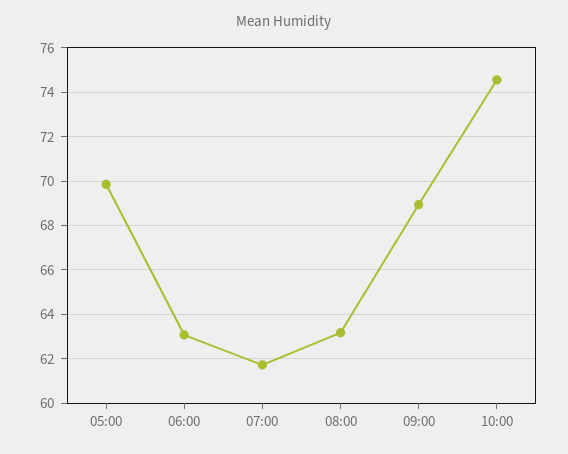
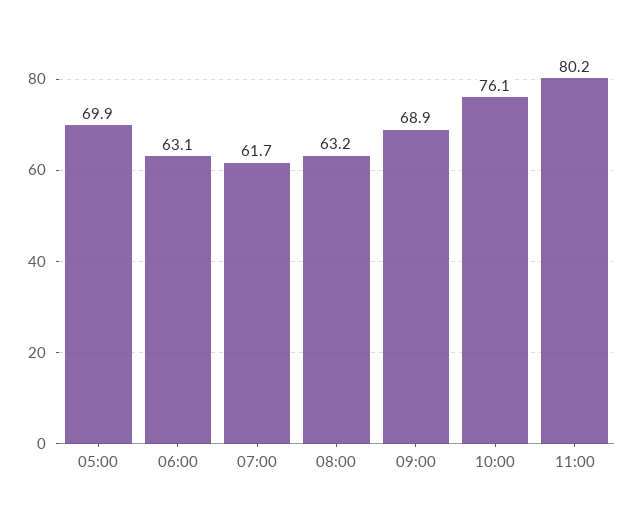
10:00: 74.5 -> 76.1
11:00: none -> 80.2

